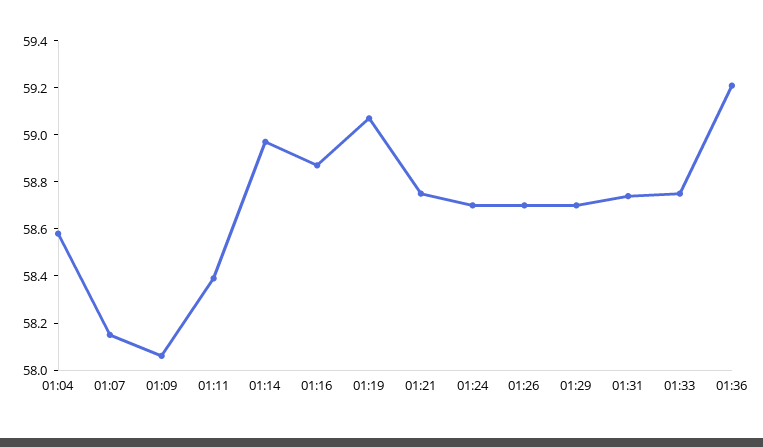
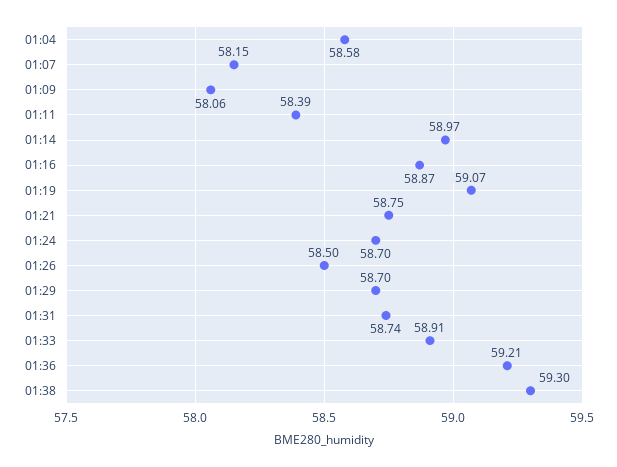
01:26: 58.7 -> 58.5
01:33: 58.75 -> 58.91
01:38: none -> 59.3

